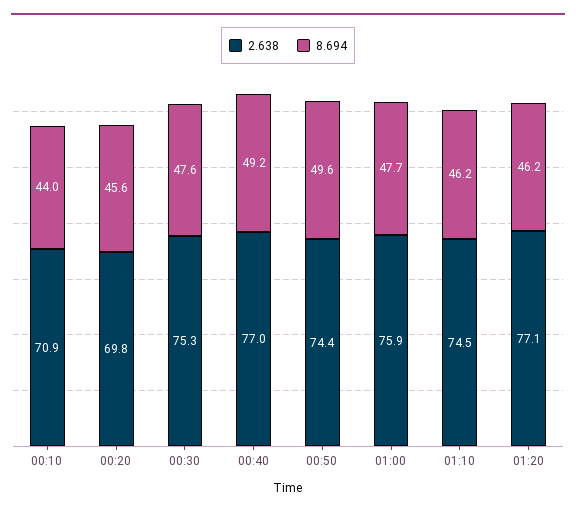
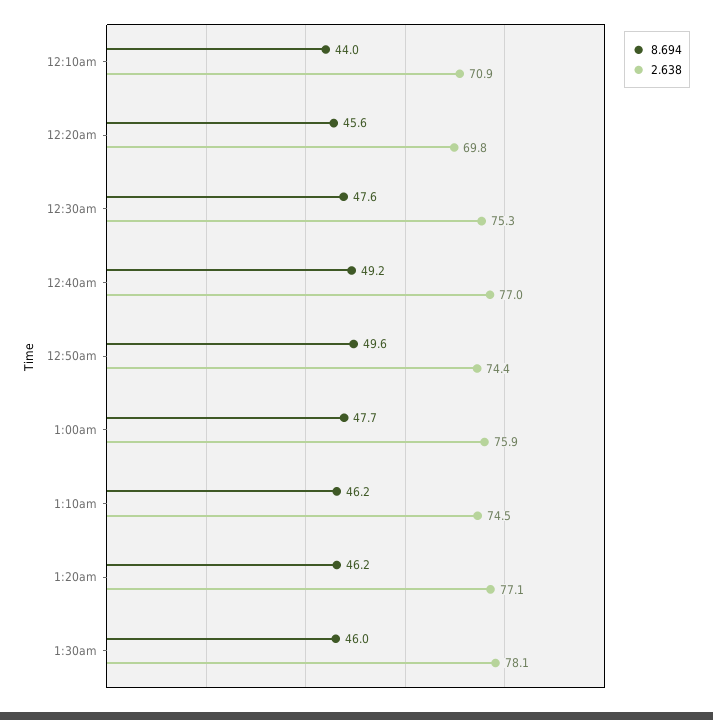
8.694, 1:30am: none -> 46
2.638, 1:30am: none -> 78.1

